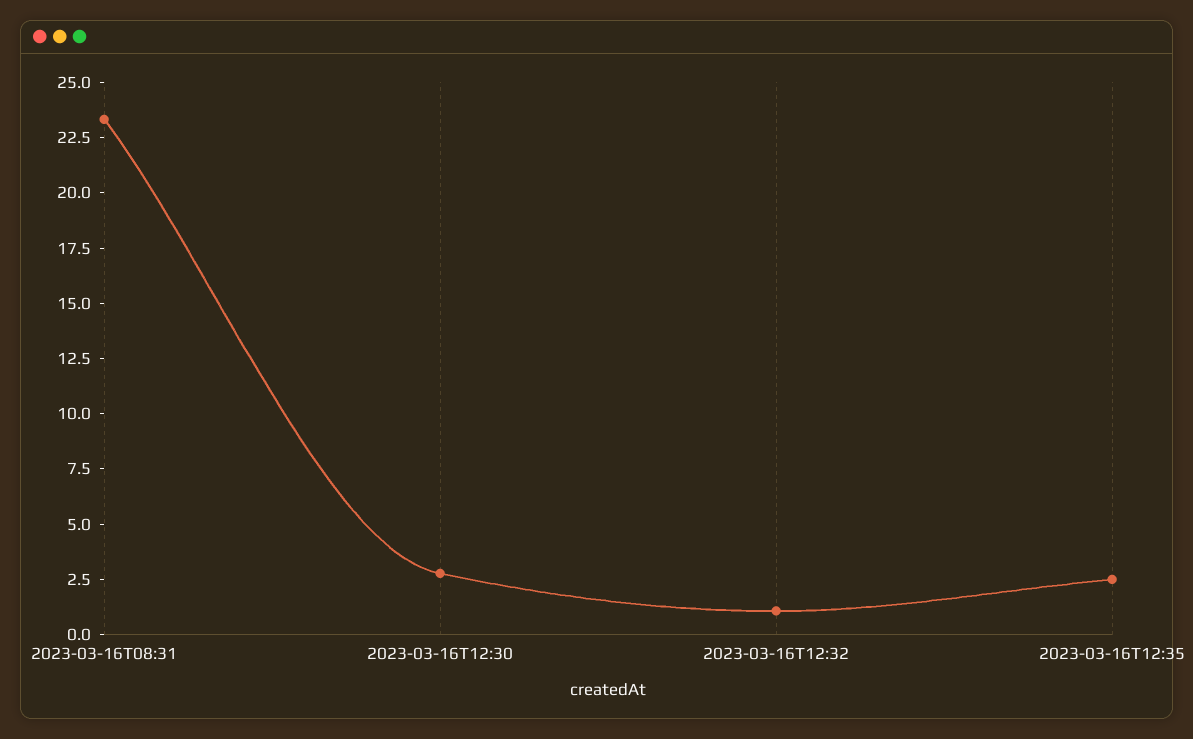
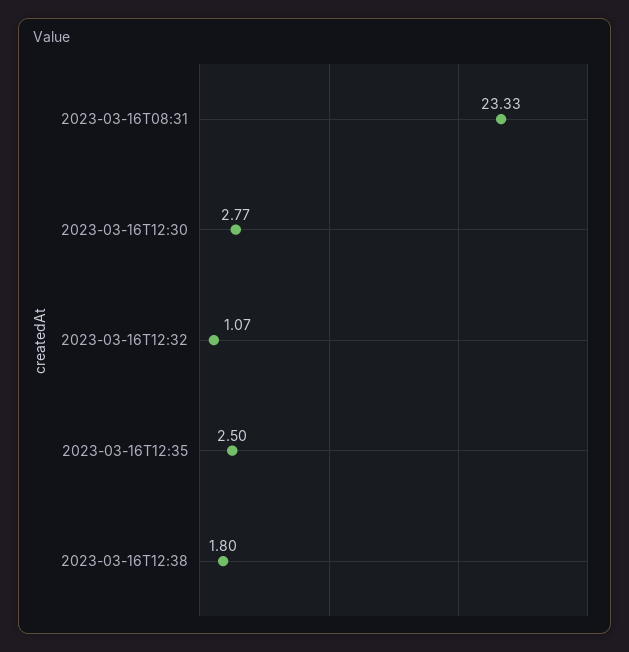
2023-03-16T12:38: none -> 1.8

